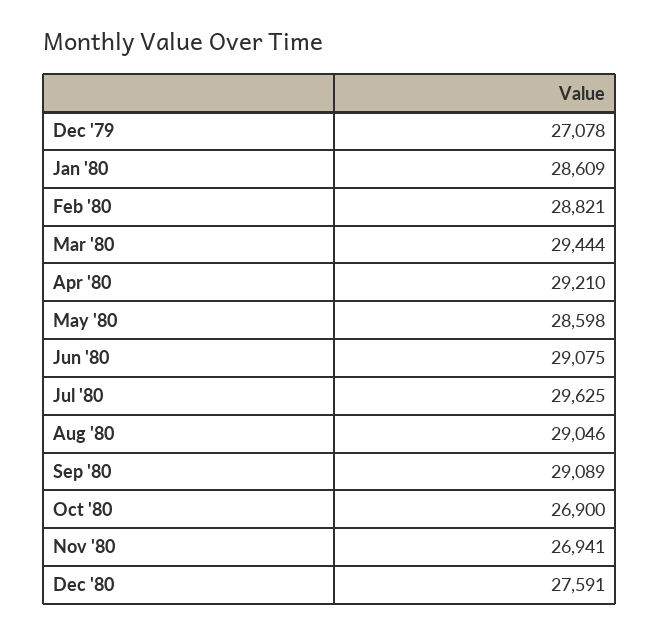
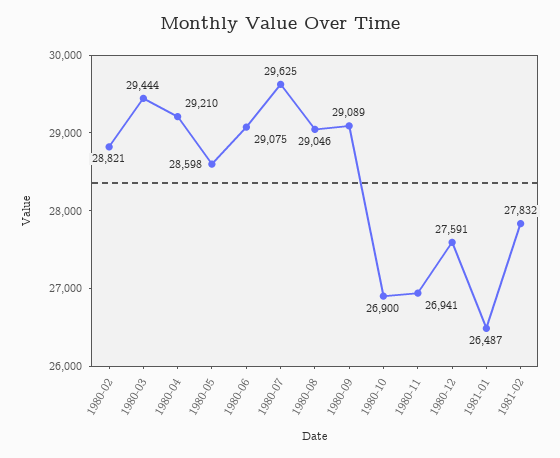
Dec '79: 27078 -> none
Jan '80: 28609 -> none
1981-01: none -> 26487
1981-02: none -> 27832

